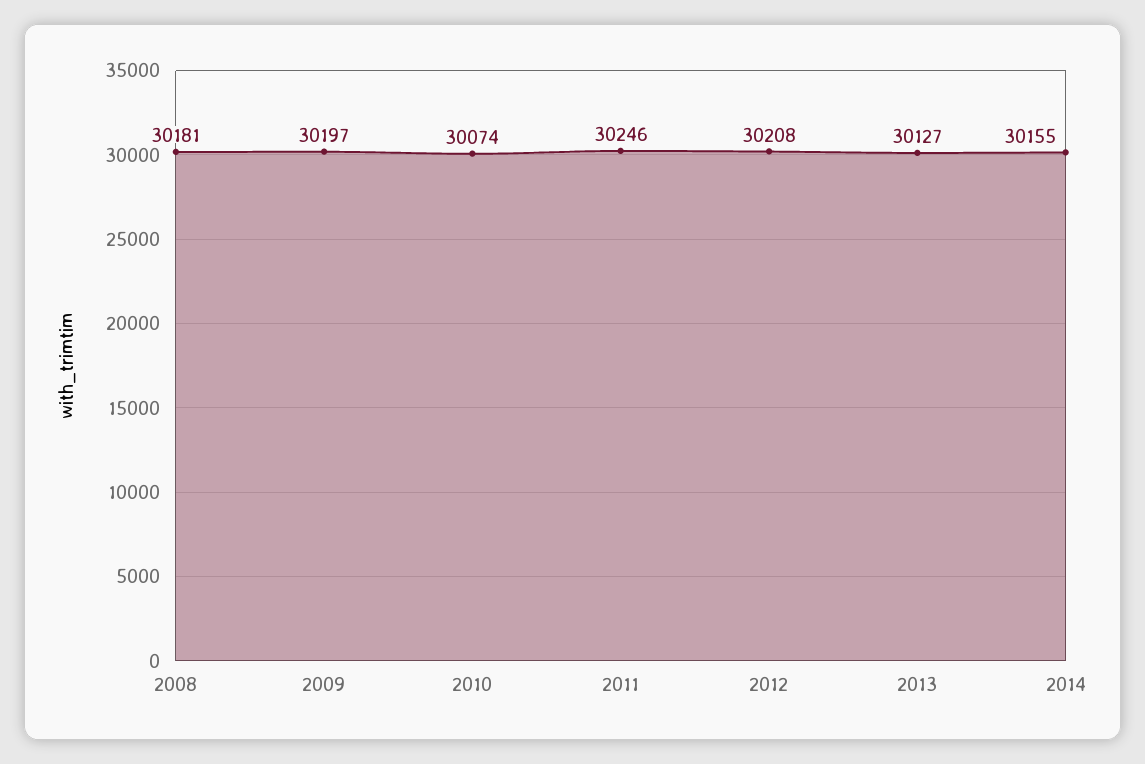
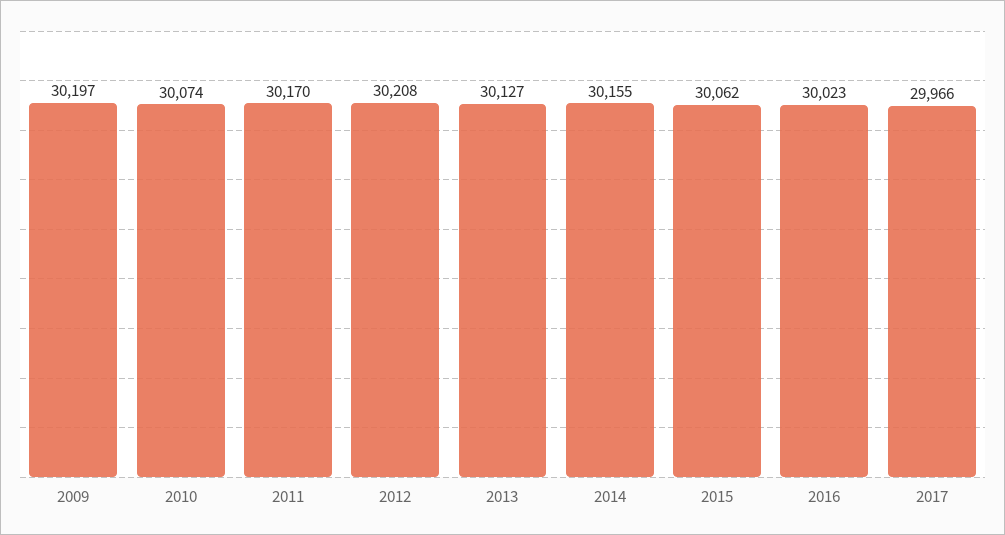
2008: 30181 -> none
2011: 30246 -> 30170
2015: none -> 30062
2016: none -> 30023
2017: none -> 29966

